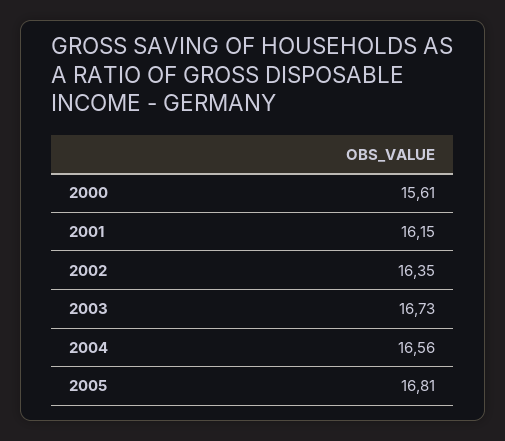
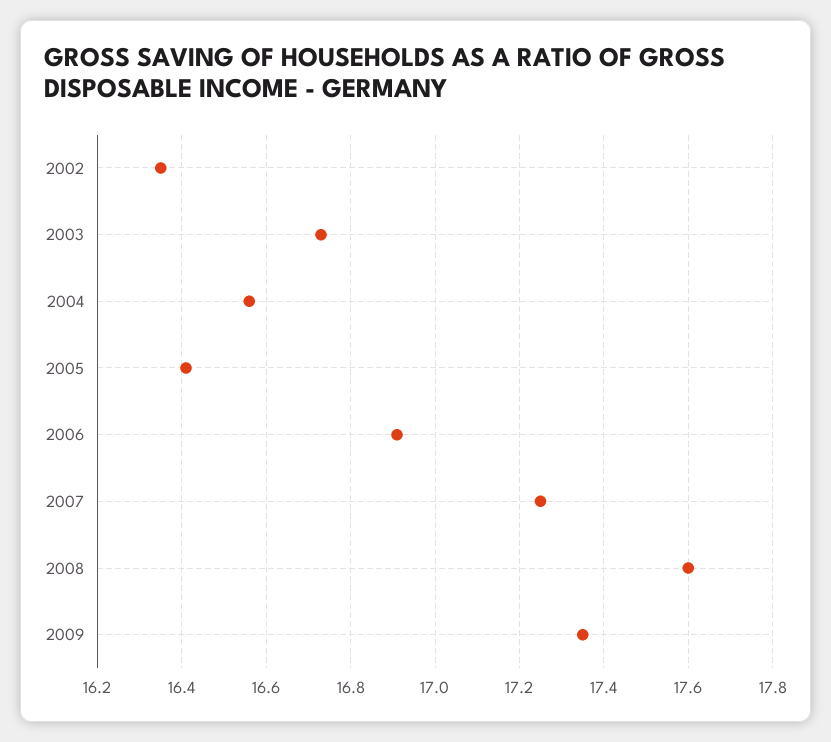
2000: 15.61 -> none
2001: 16.15 -> none
2005: 16.81 -> 16.4
2006: none -> 16.9
2007: none -> 17.25
2008: none -> 17.6
2009: none -> 17.35

